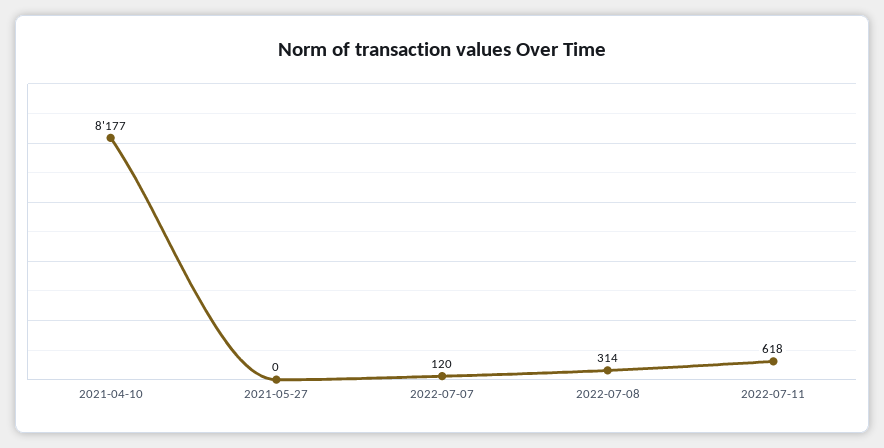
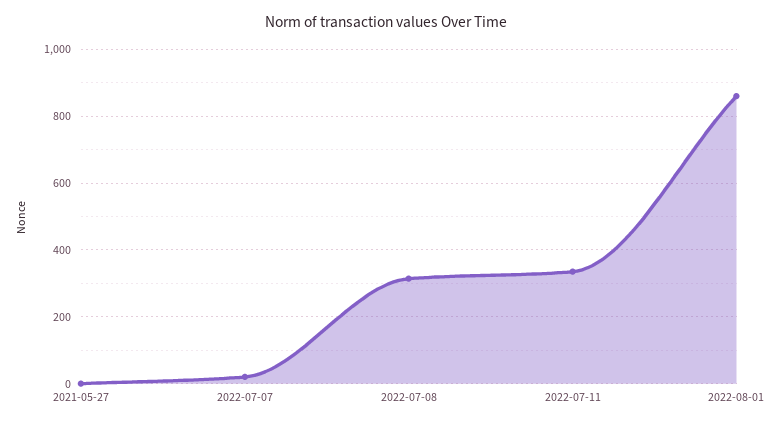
2021-04-10: 8177 -> none
2022-07-07: 120 -> 20
2022-07-11: 618 -> 340
2022-08-01: none -> 860

